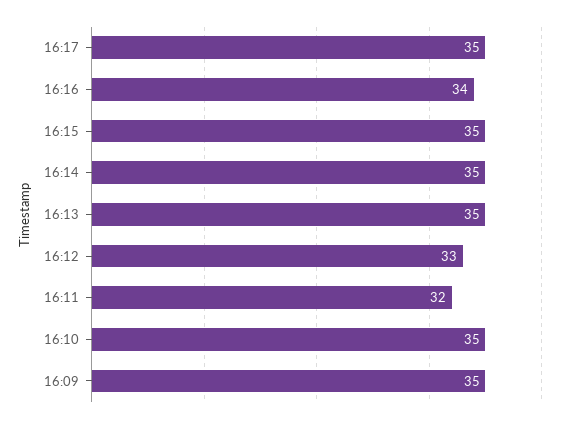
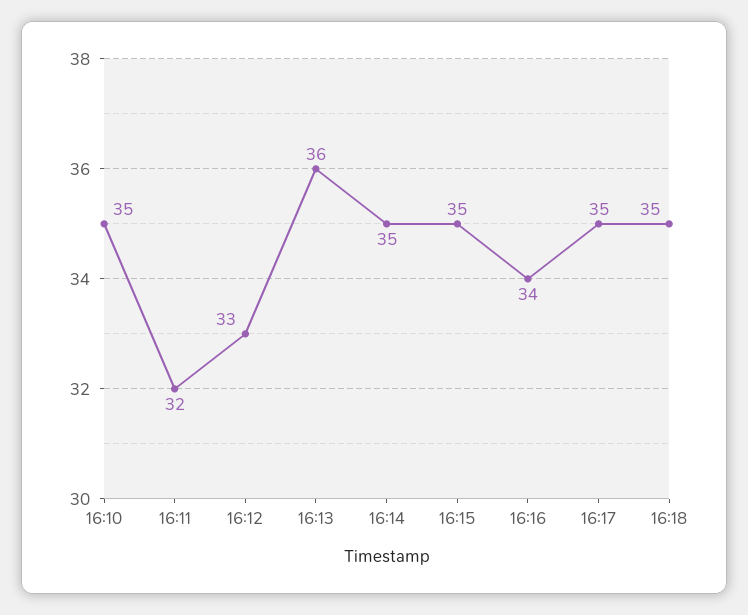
16:13: 35 -> 36
16:09: 35 -> none
16:18: none -> 35

